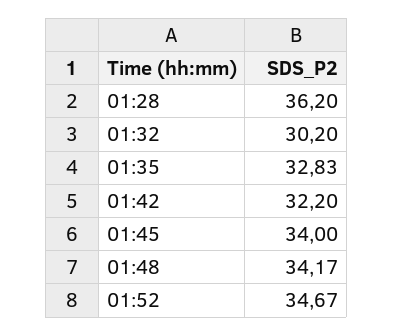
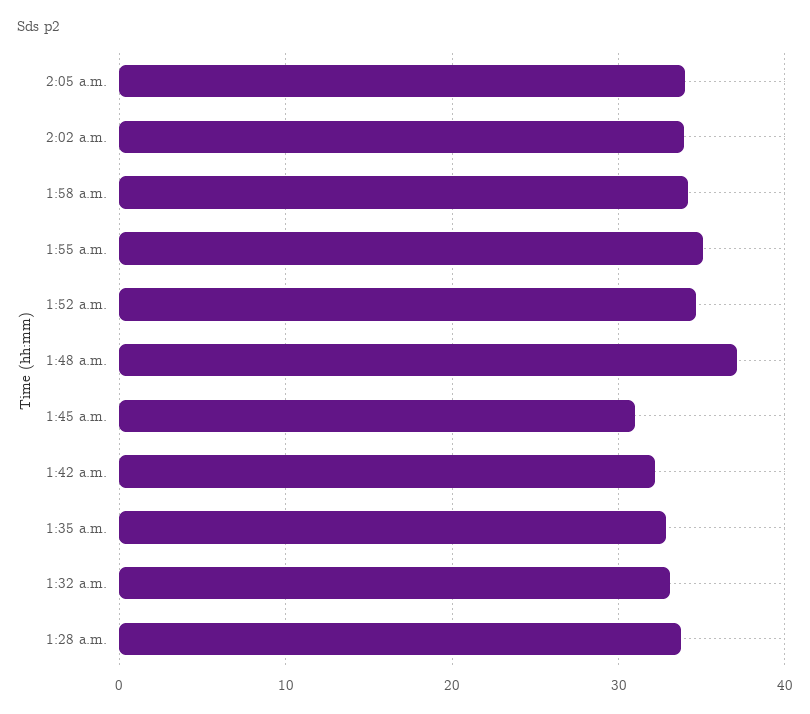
01:28: 36.2 -> 34
01:32: 30.2 -> 33
01:45: 34 -> 31
01:48: 34.17 -> 37
2:05 a.m.: none -> 34
2:02 a.m.: none -> 34
1:58 a.m.: none -> 34
1:55 a.m.: none -> 35

